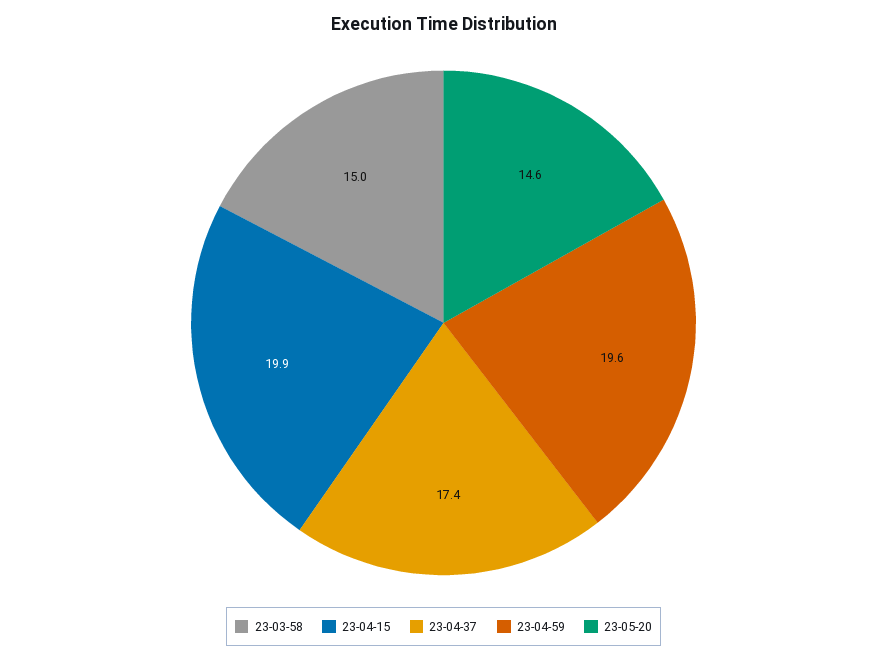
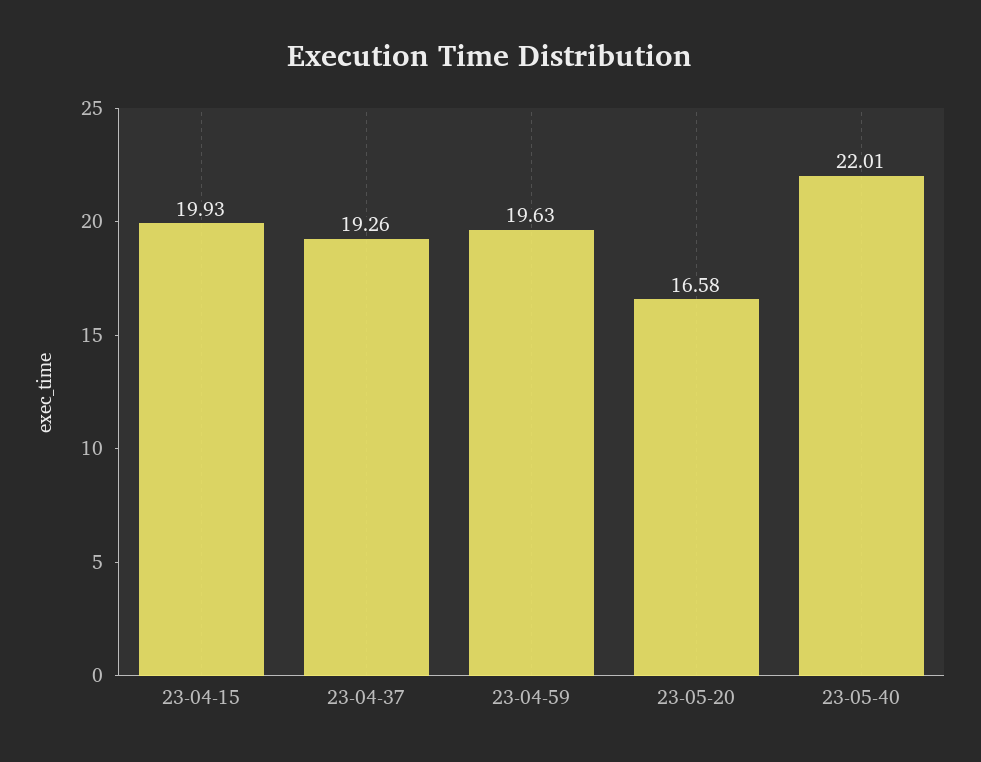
23-03-58: 15 -> none
23-04-37: 17.4 -> 19.26
23-05-20: 14.6 -> 16.58
23-05-40: none -> 22.01

